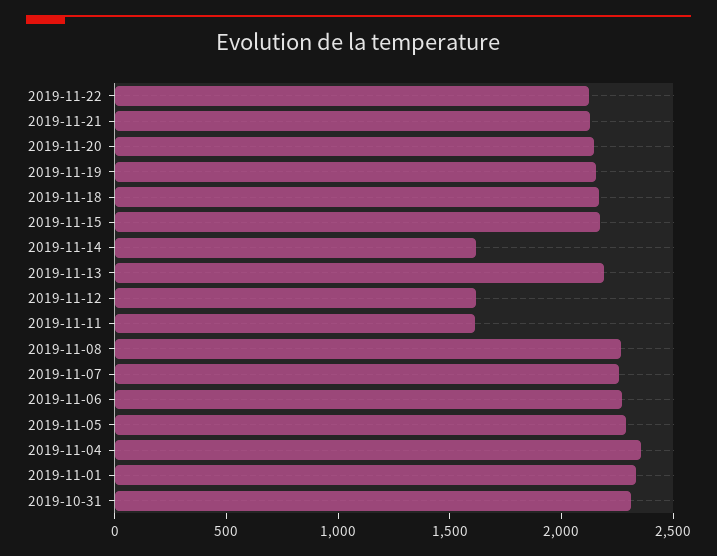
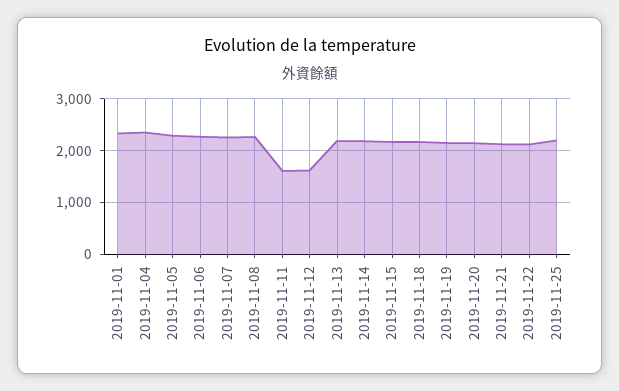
2019-11-14: 1600 -> 2200
2019-10-31: 2300 -> none
2019-11-25: none -> 2200

